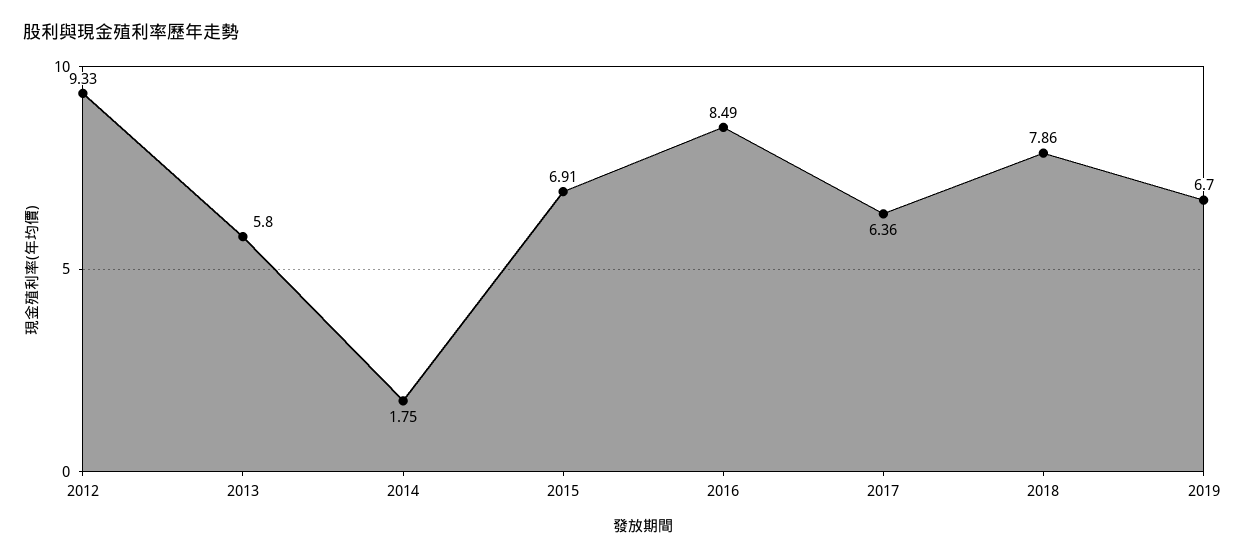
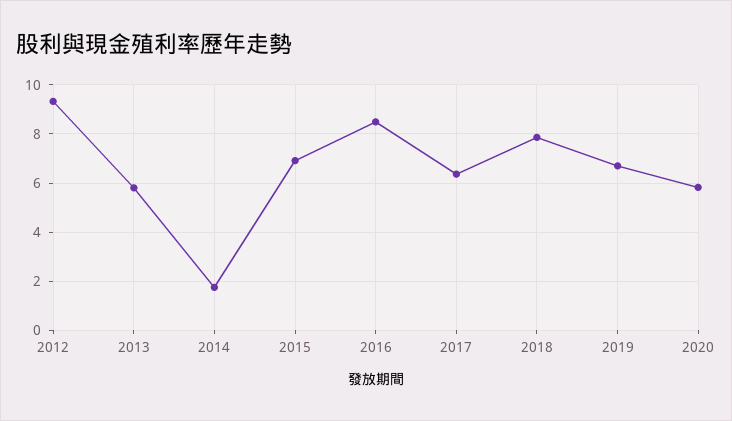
2020: none -> 5.75

